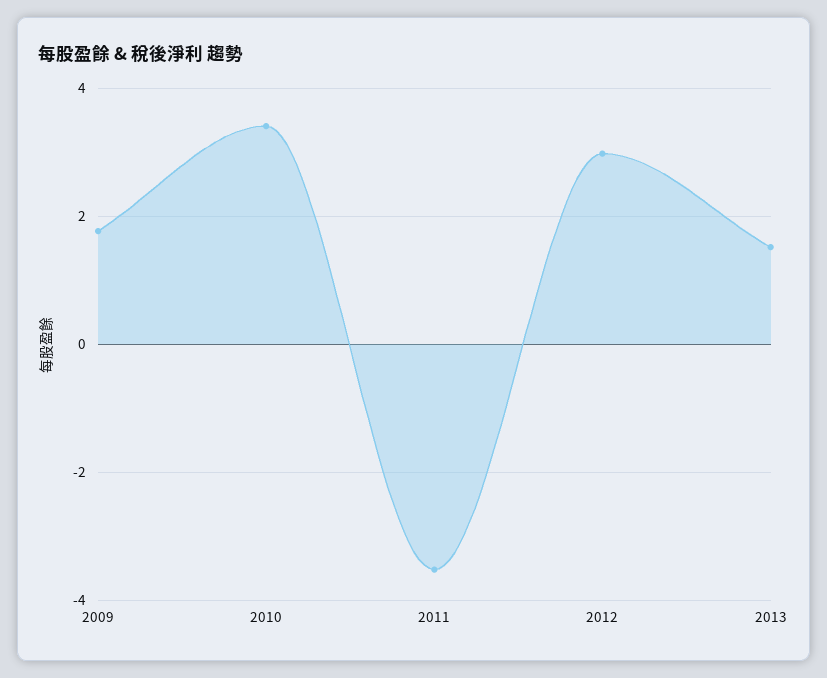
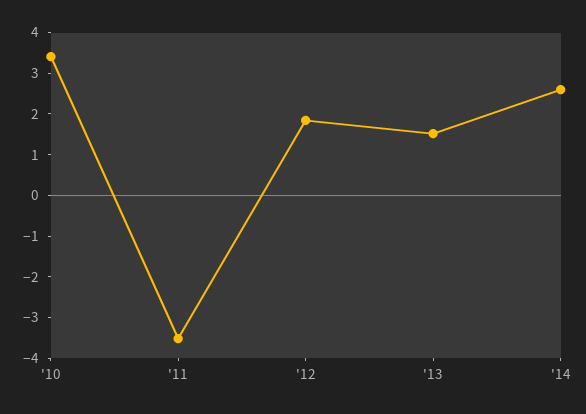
2009: 1.8 -> none
2012: 3 -> 1.8
'14: none -> 2.6

